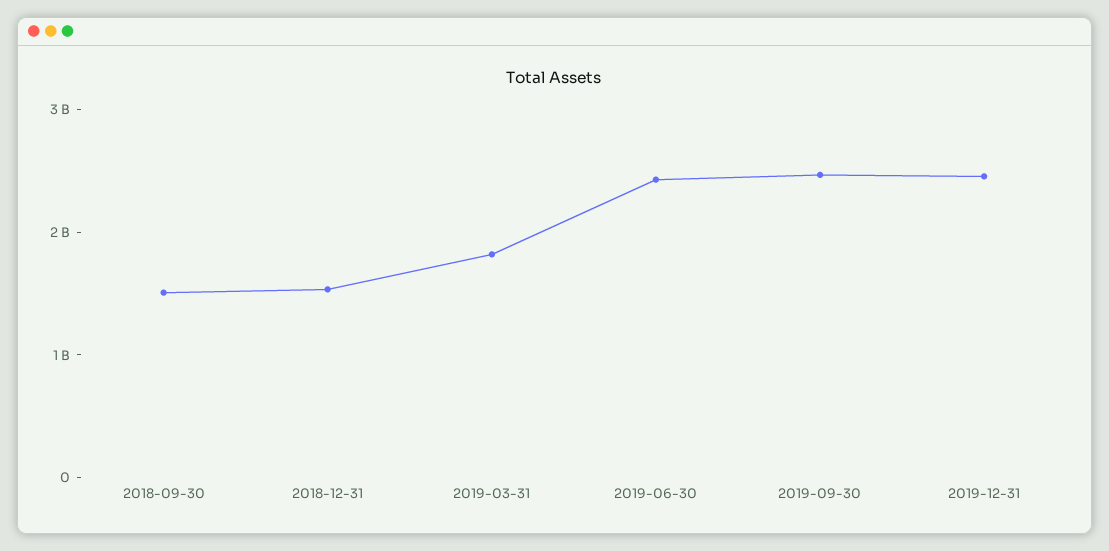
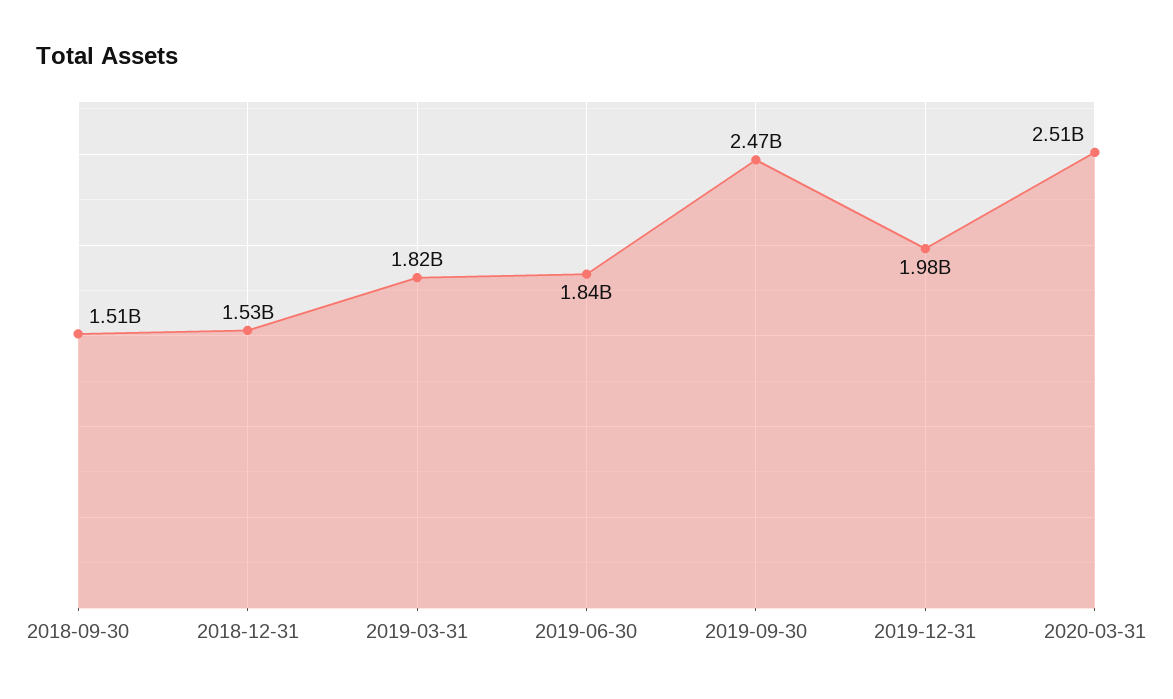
2019-06-30: 2400000000 -> 1840000000
2019-12-31: 2400000000 -> 1980000000
2020-03-31: none -> 2510000000

